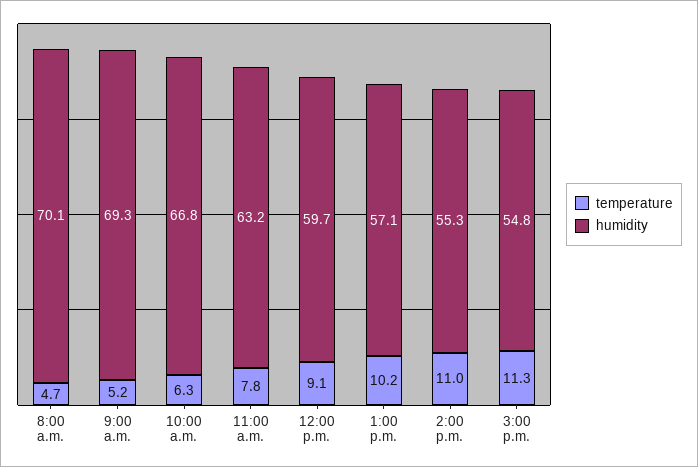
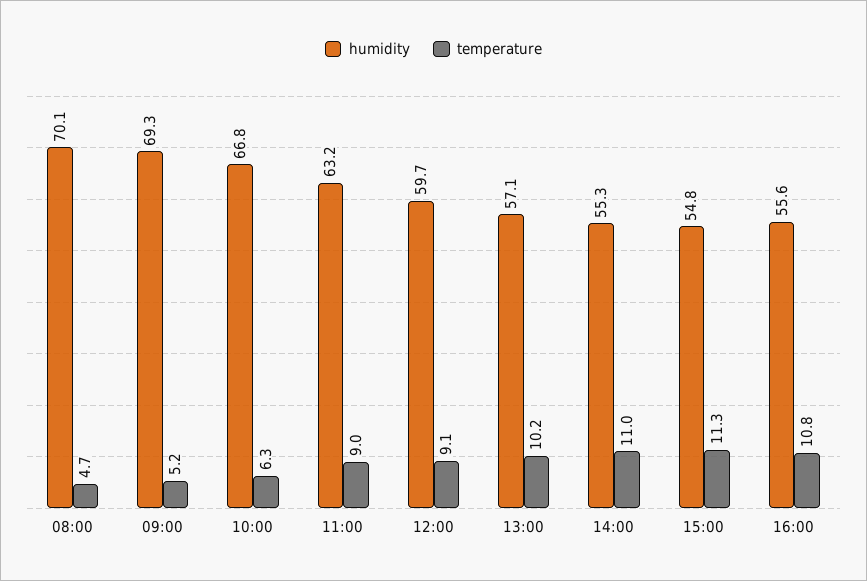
temperature, 11:00 a.m.: 7.8 -> 9
humidity, 16:00: none -> 55.6
temperature, 16:00: none -> 10.8

